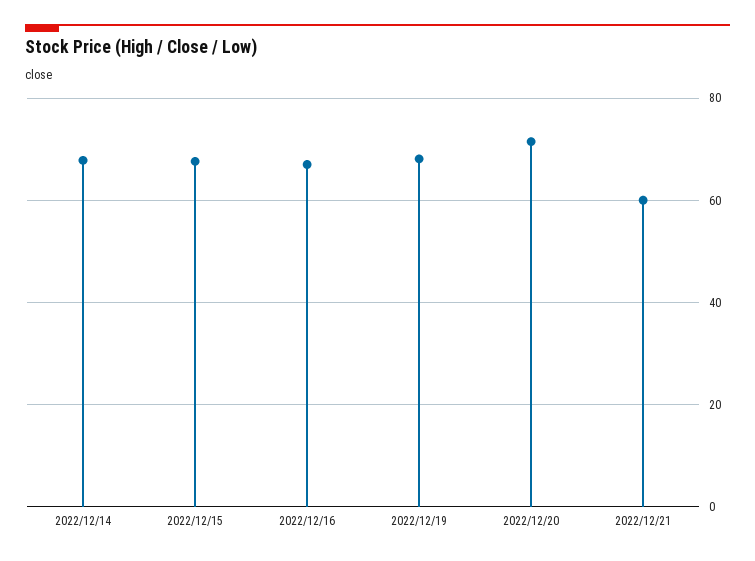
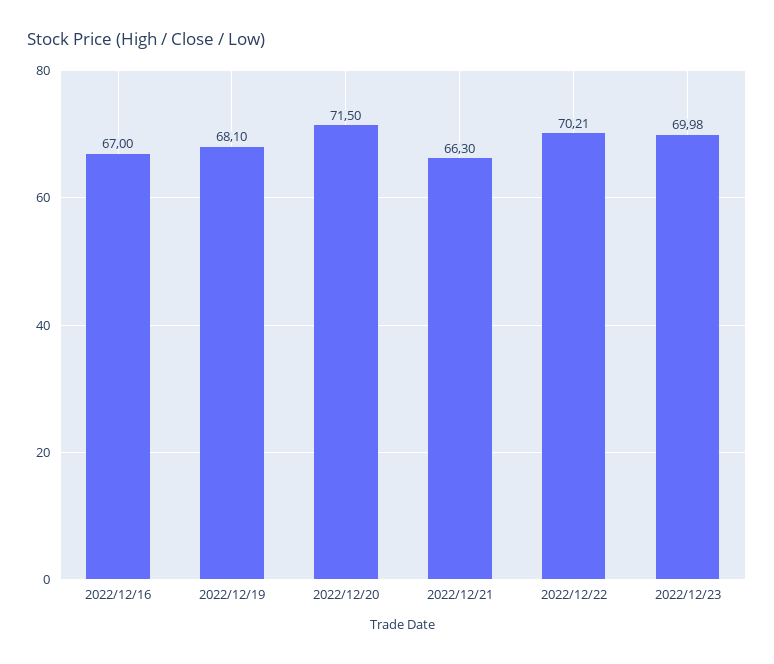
2022/12/14: 68 -> none
2022/12/15: 68 -> none
2022/12/21: 60 -> 66.3
2022/12/22: none -> 70.21
2022/12/23: none -> 69.98

